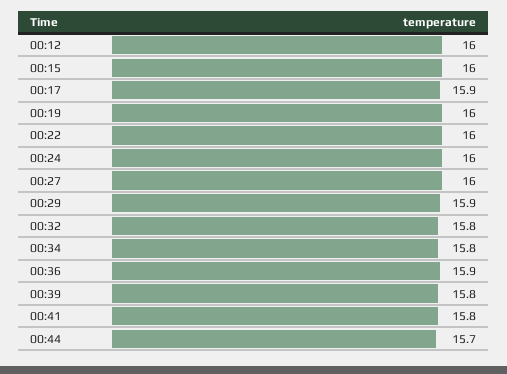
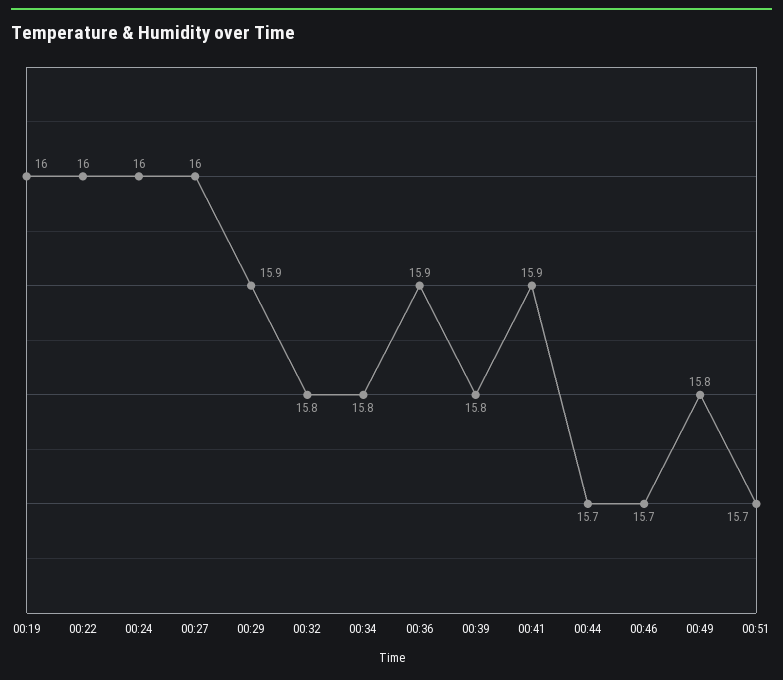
00:12: 16 -> none
00:15: 16 -> none
00:17: 15.9 -> none
00:41: 15.8 -> 15.9
00:46: none -> 15.7
00:49: none -> 15.8
00:51: none -> 15.7

